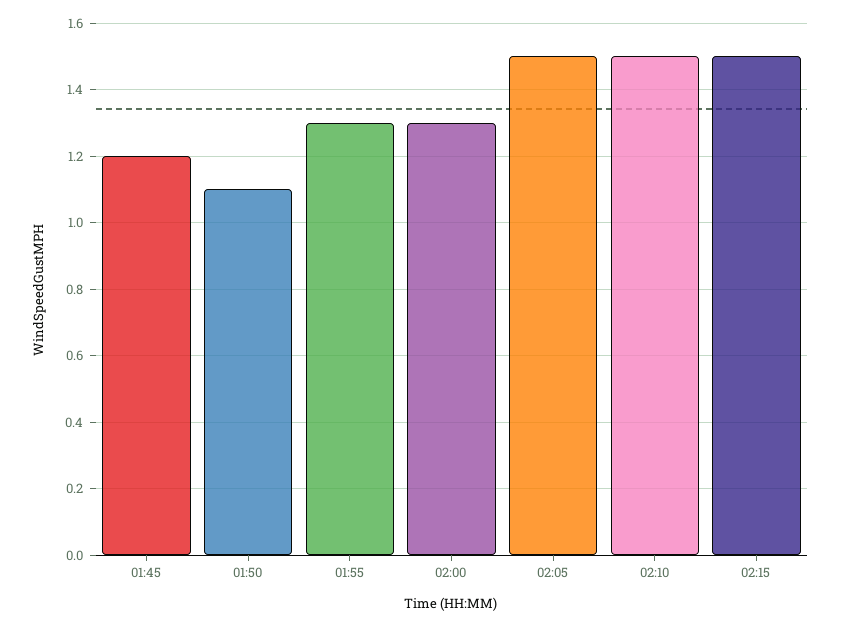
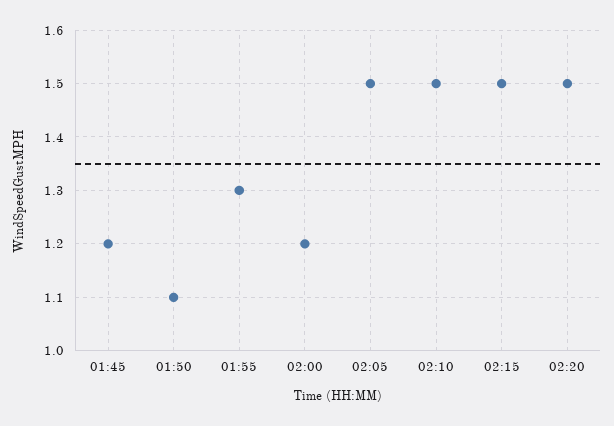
02:00: 1.3 -> 1.2
02:20: none -> 1.5

